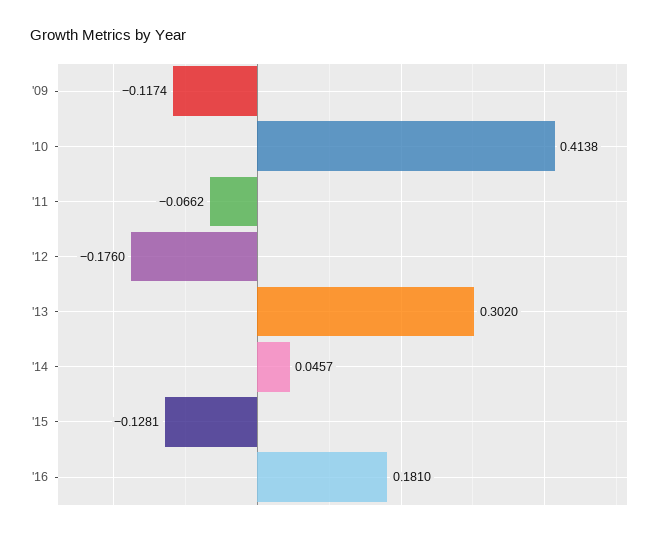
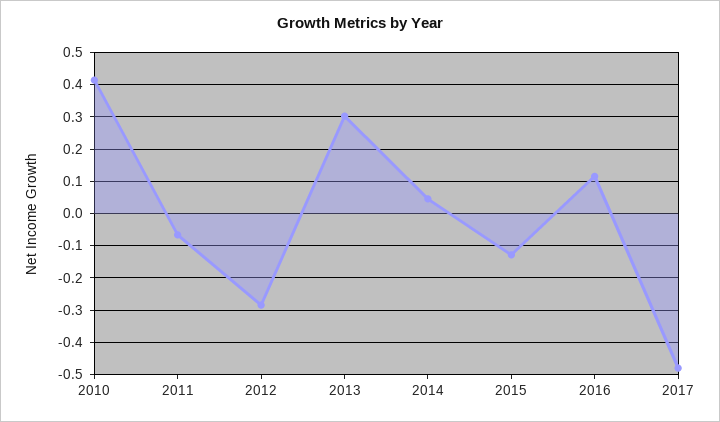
'09: -0.1174 -> none
'12: -0.176 -> -0.28
'16: 0.181 -> 0.12
2017: none -> -0.48

